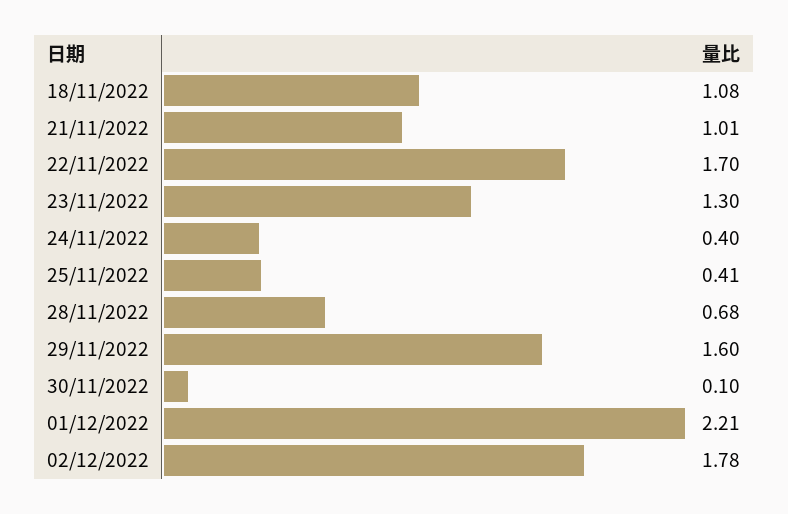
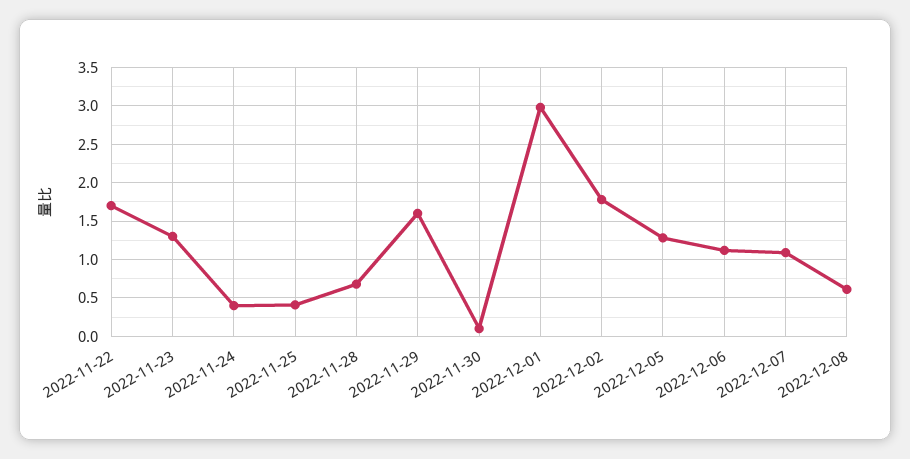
18/11/2022: 1.08 -> none
21/11/2022: 1.01 -> none
01/12/2022: 2.21 -> 3
2022-12-05: none -> 1.3
2022-12-06: none -> 1.1
2022-12-07: none -> 1.1
2022-12-08: none -> 0.6

